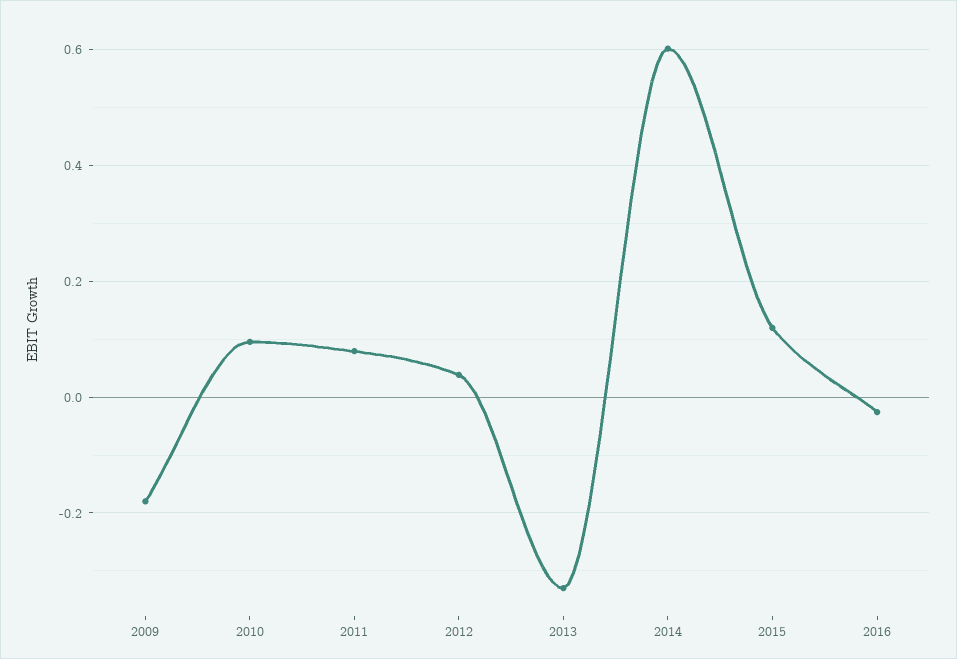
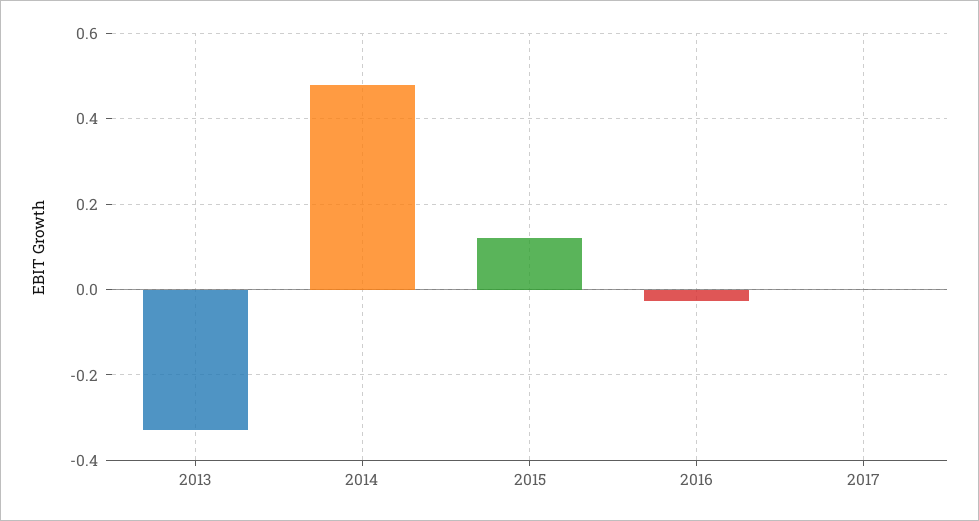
2009: -0.18 -> none
2010: 0.1 -> none
2011: 0.08 -> none
2012: 0.04 -> none
2014: 0.6 -> 0.48
2017: none -> 0

